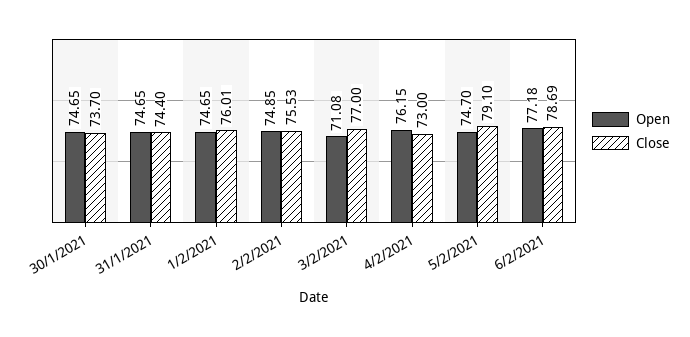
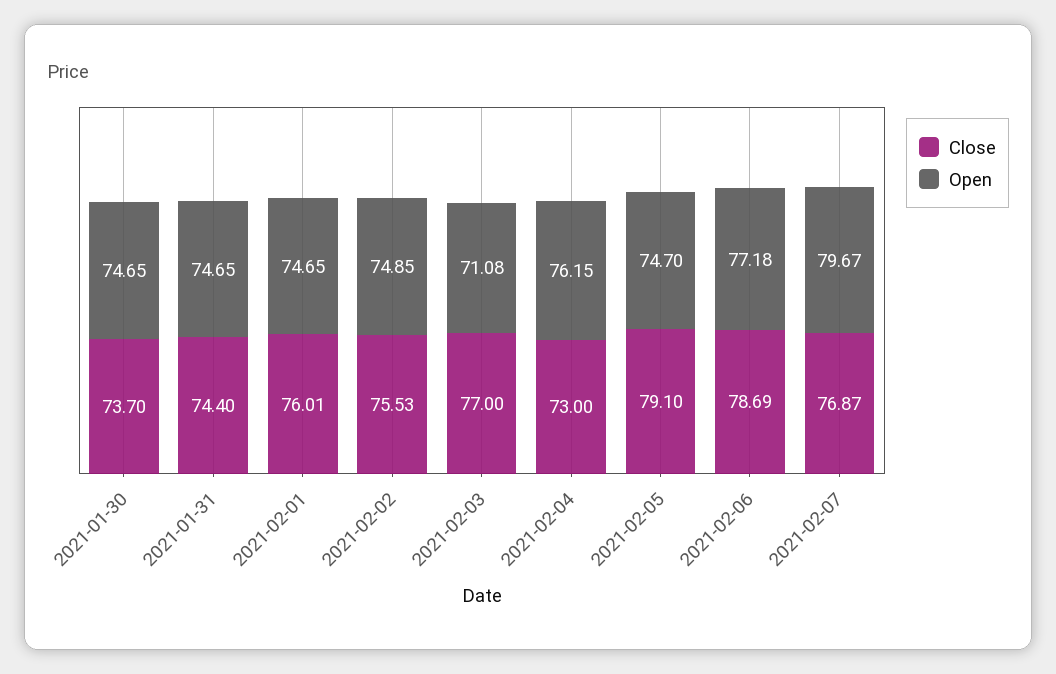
Close, 2021-02-07: none -> 76.87
Open, 2021-02-07: none -> 79.67

